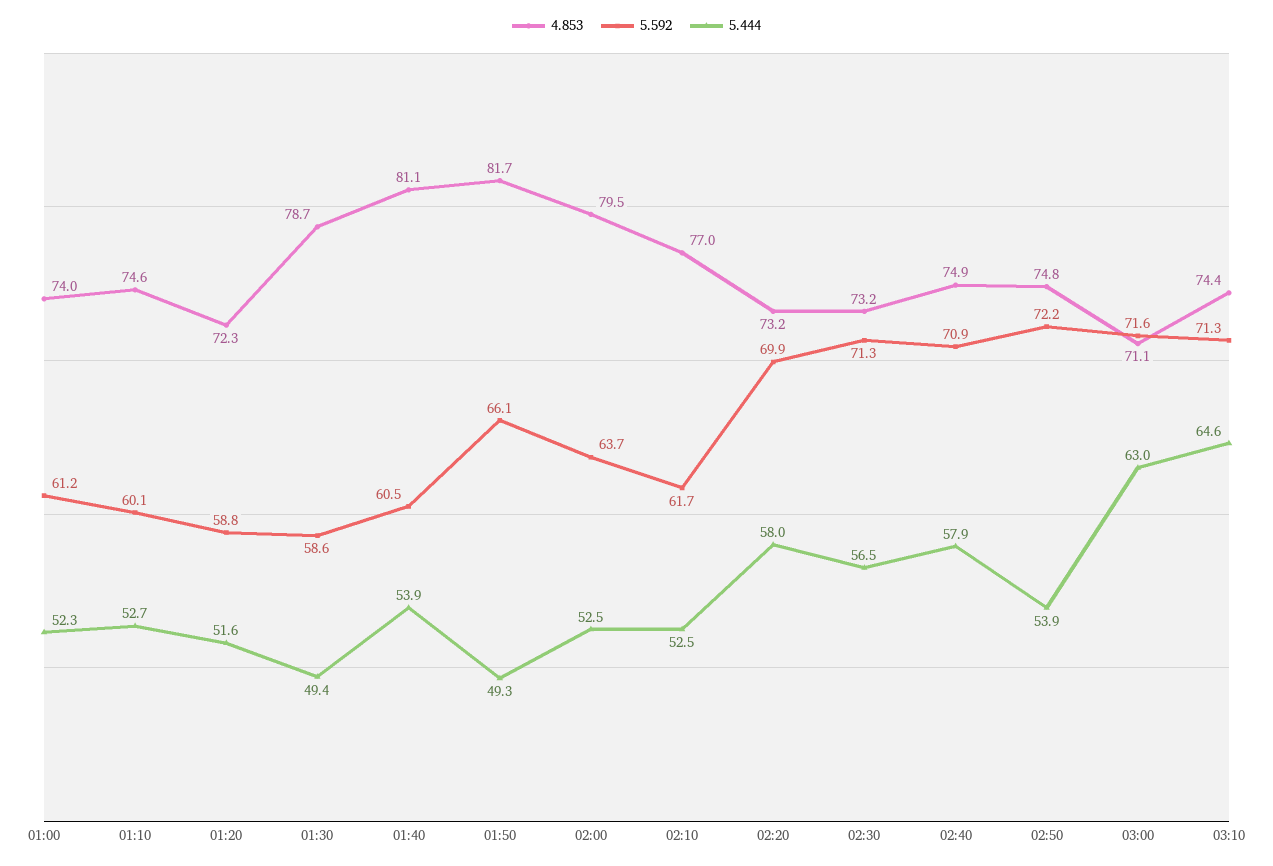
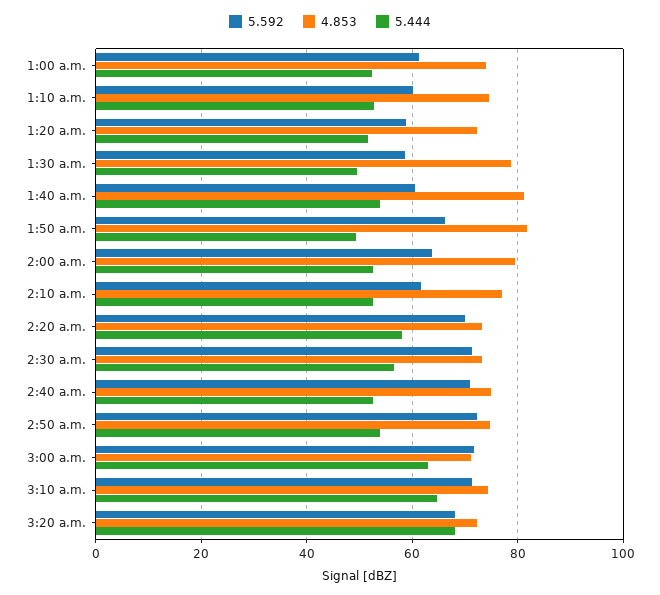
5.444, 02:40: 57.9 -> 52
5.592, 3:20 a.m.: none -> 68
4.853, 3:20 a.m.: none -> 72
5.444, 3:20 a.m.: none -> 68

